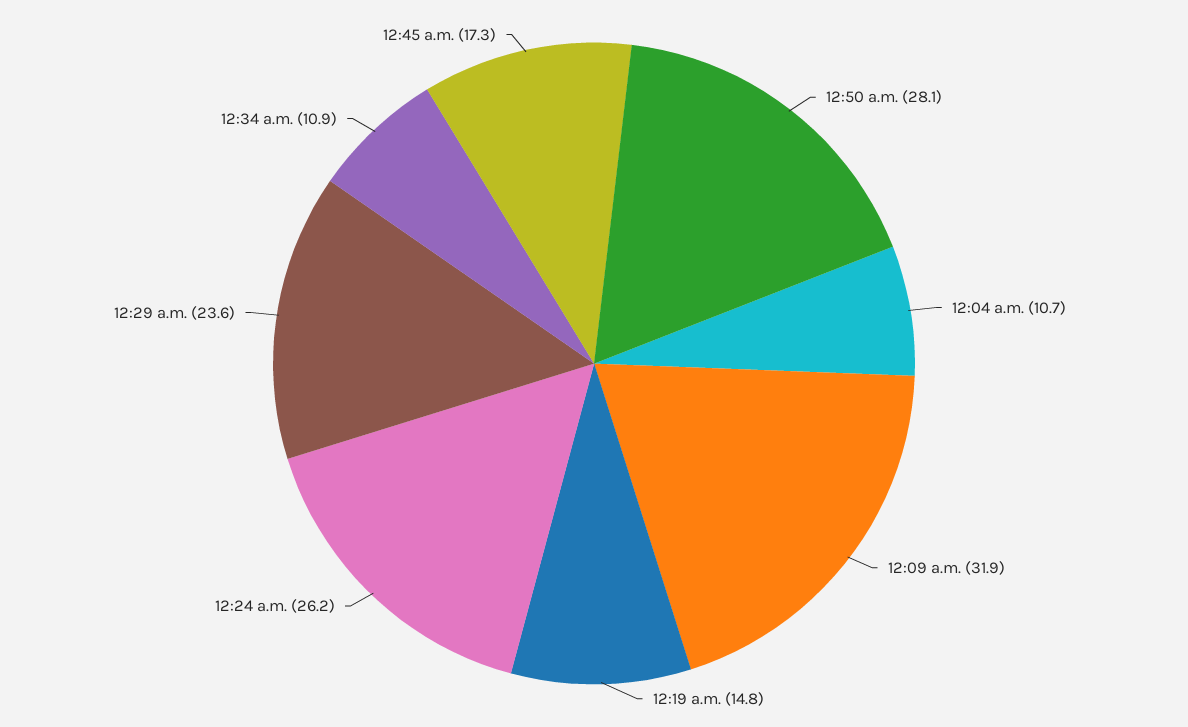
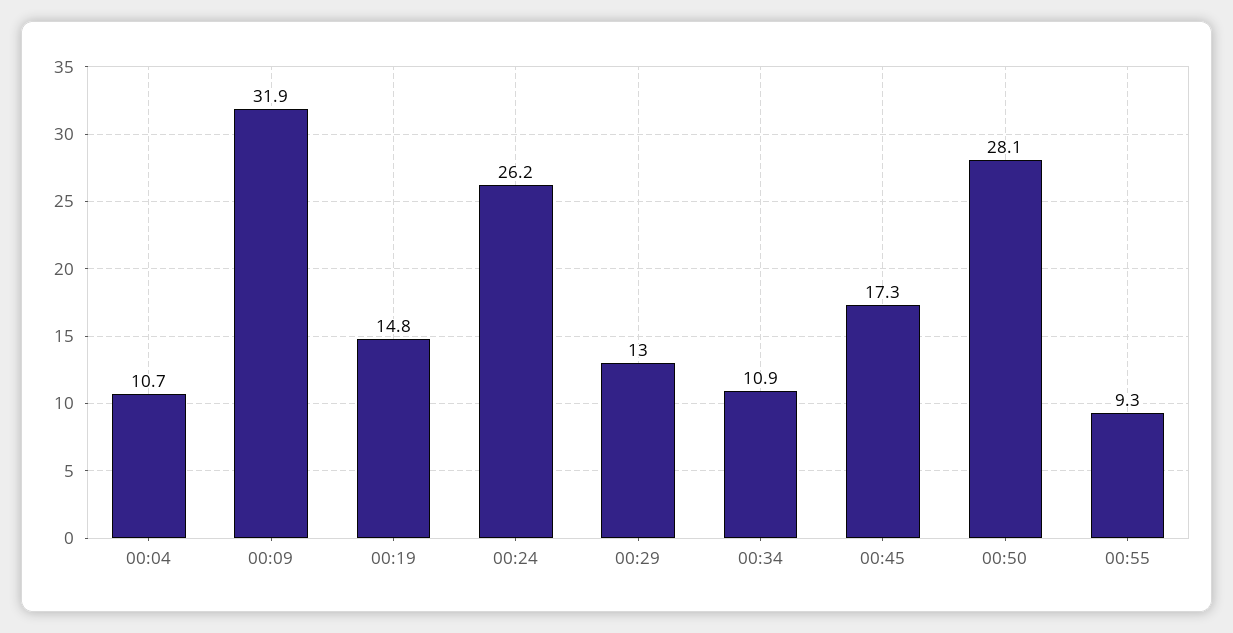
12:29 a.m.: 23.6 -> 13
00:55: none -> 9.3

